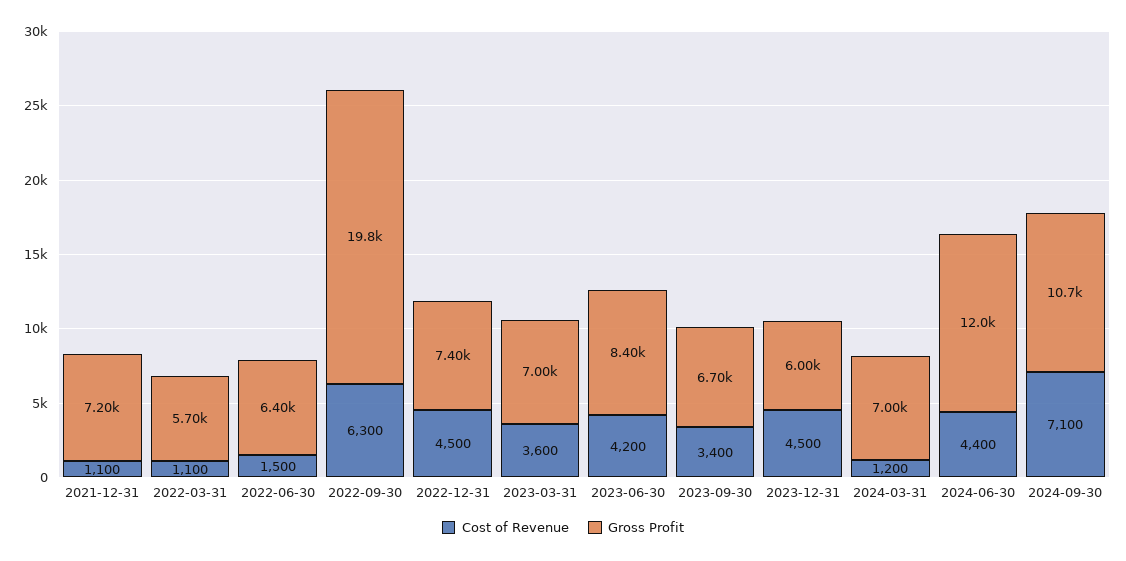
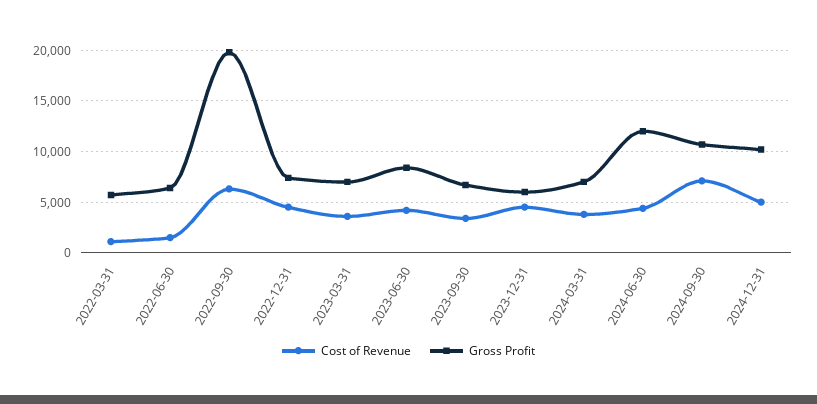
Cost of Revenue, 2021-12-31: 1100 -> none
Gross Profit, 2021-12-31: 7200 -> none
Cost of Revenue, 2024-03-31: 1200 -> 4000
Cost of Revenue, 2024-12-31: none -> 5000
Gross Profit, 2024-12-31: none -> 10000

